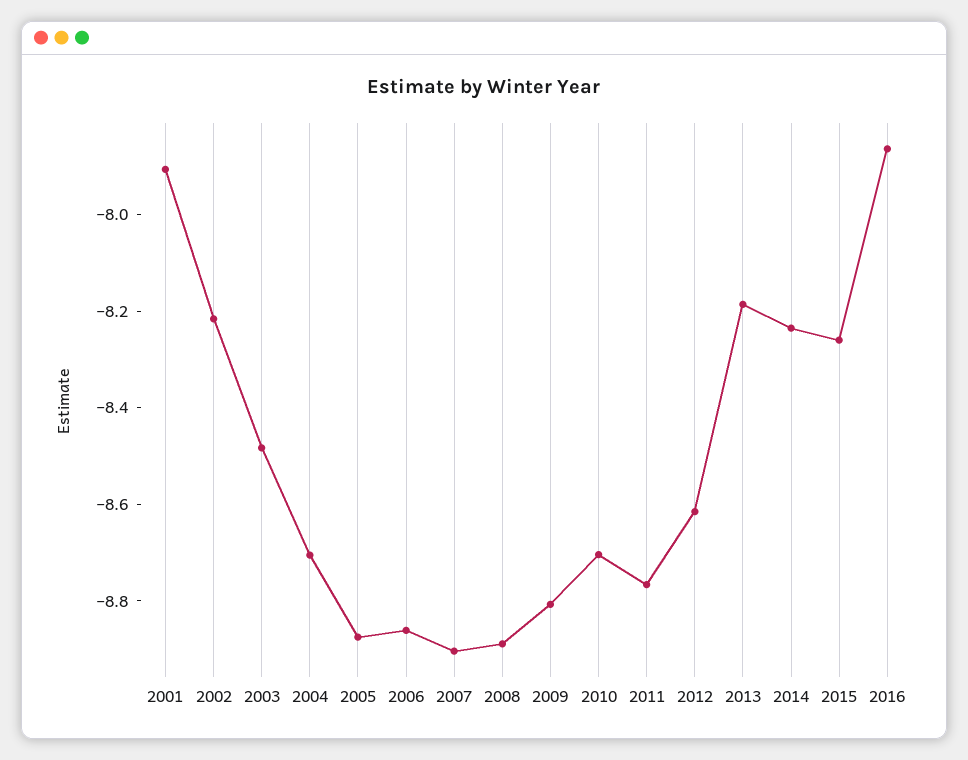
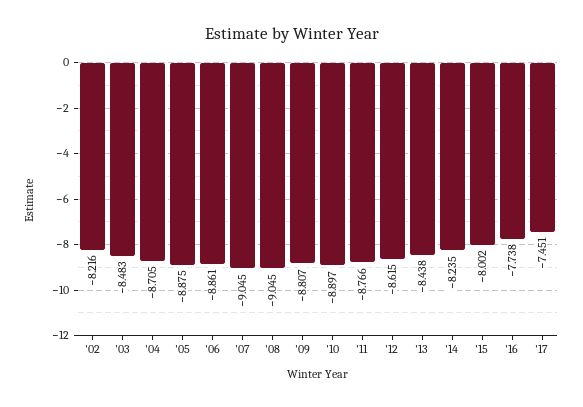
2001: -7.9 -> none
2007: -8.9 -> -9.045
2008: -8.9 -> -9.045
2010: -8.7 -> -8.897
2013: -8.2 -> -8.438
2015: -8.25 -> -8.002
2016: -7.85 -> -7.738
'17: none -> -7.451

